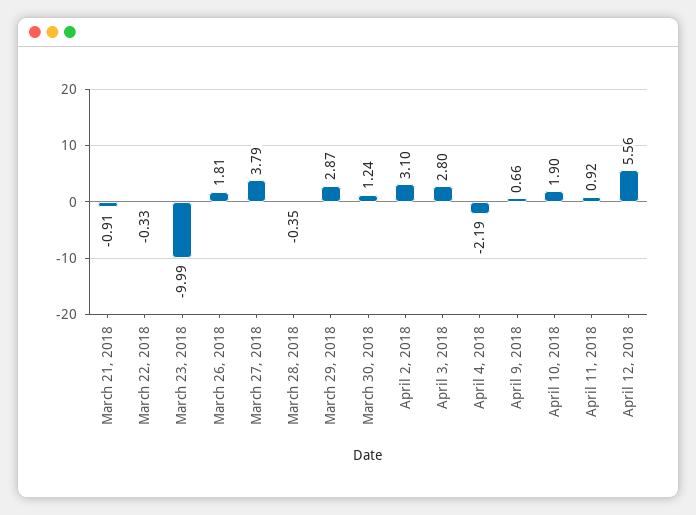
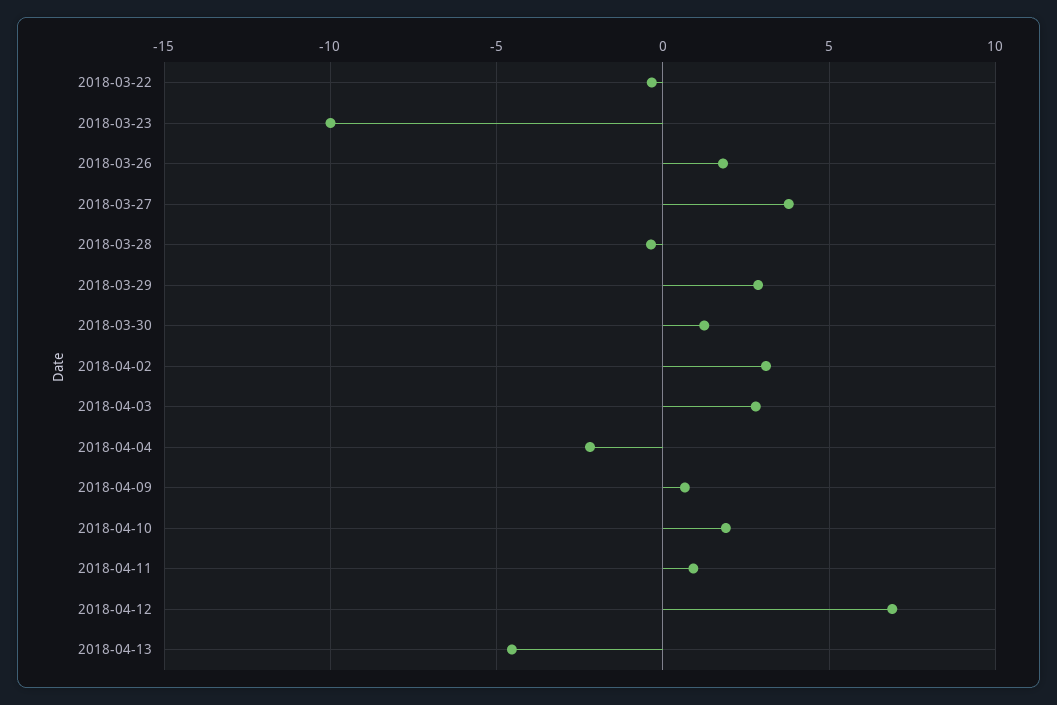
March 21, 2018: -0.91 -> none
April 12, 2018: 5.56 -> 7
2018-04-13: none -> -4.5

